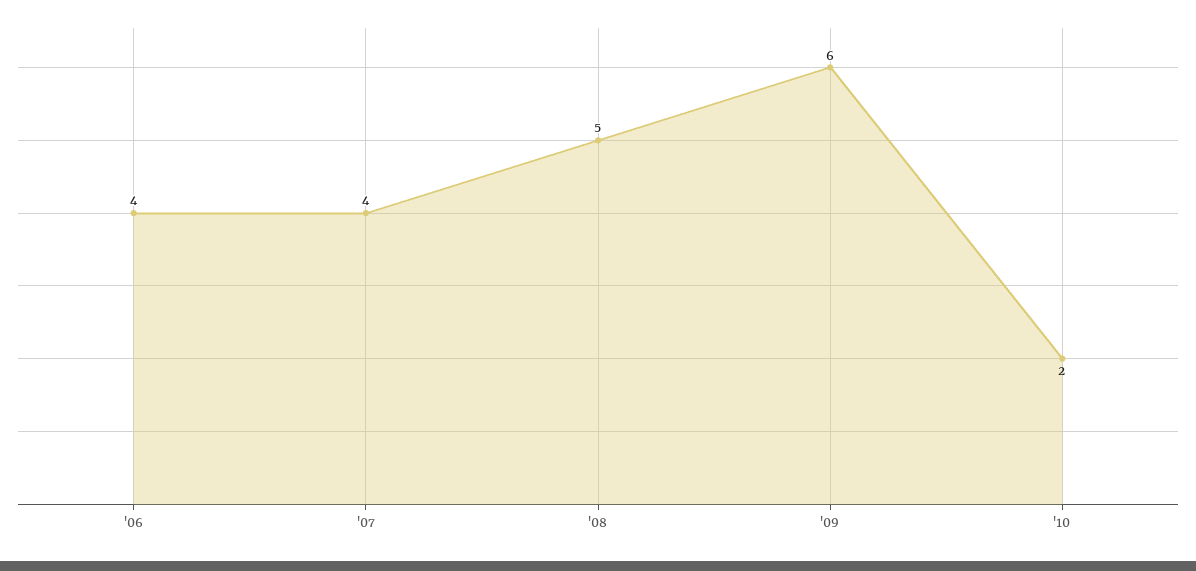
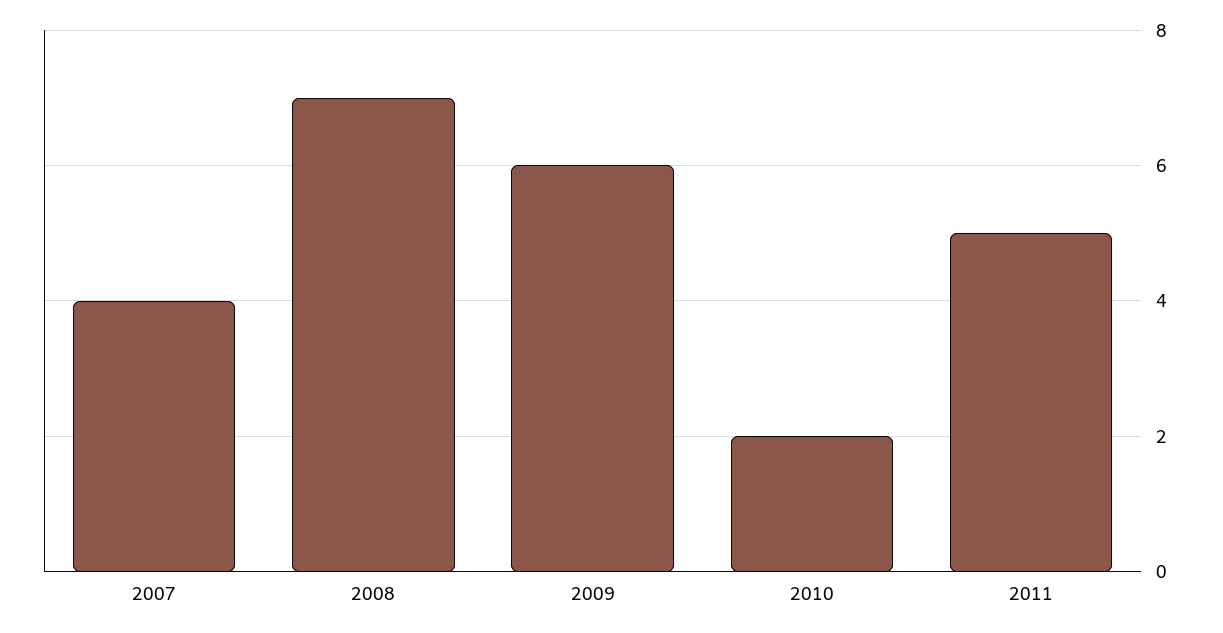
'06: 4 -> none
'08: 5 -> 7
2011: none -> 5

